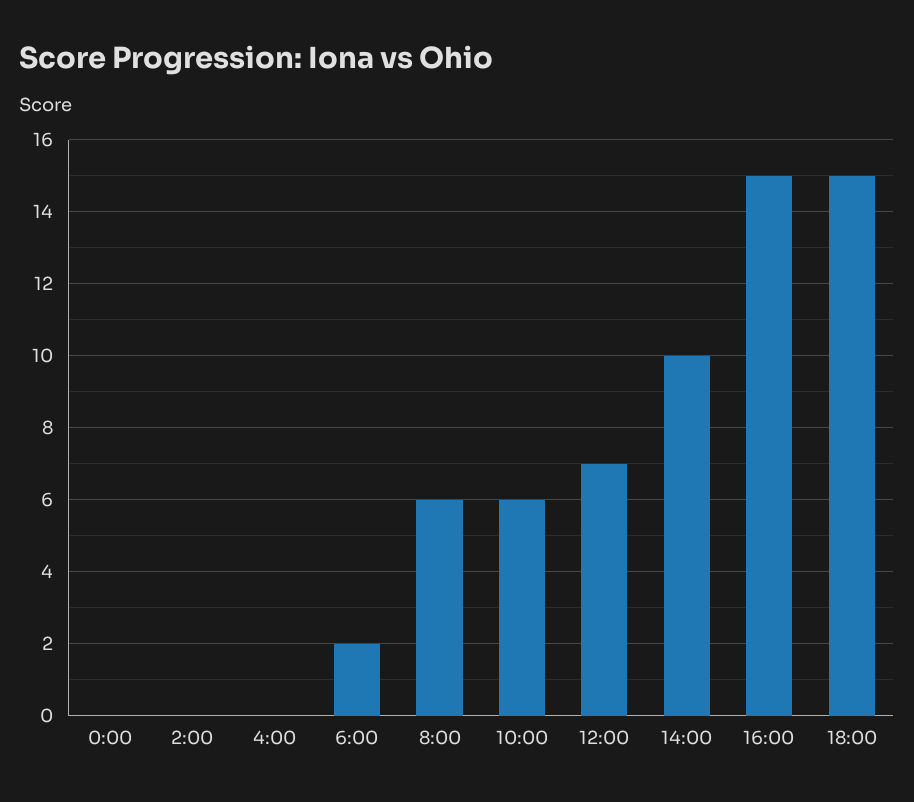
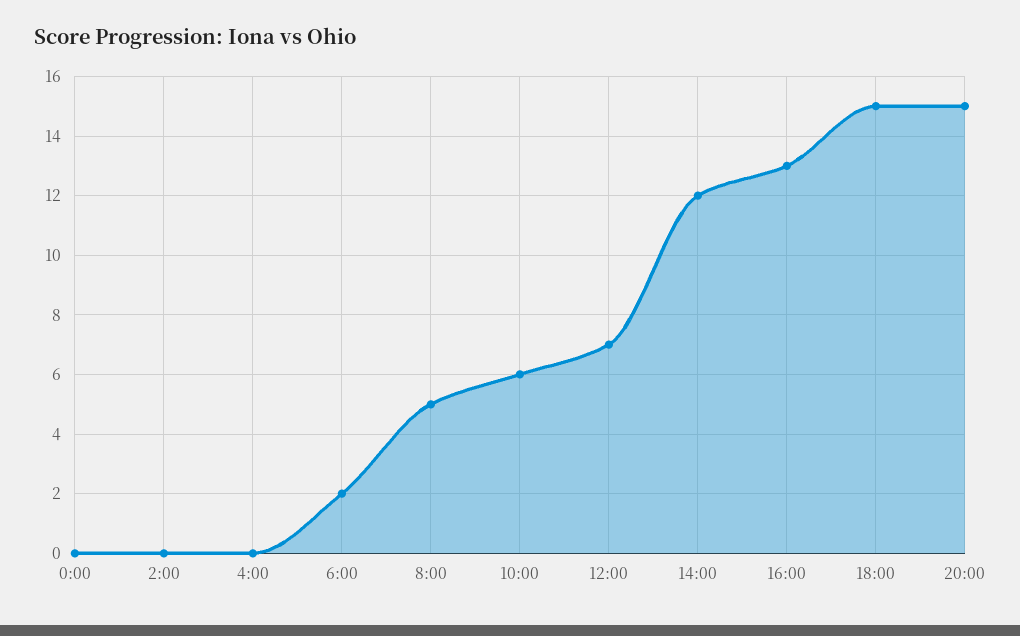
8:00: 6 -> 5
14:00: 10 -> 12
16:00: 15 -> 13
20:00: none -> 15

